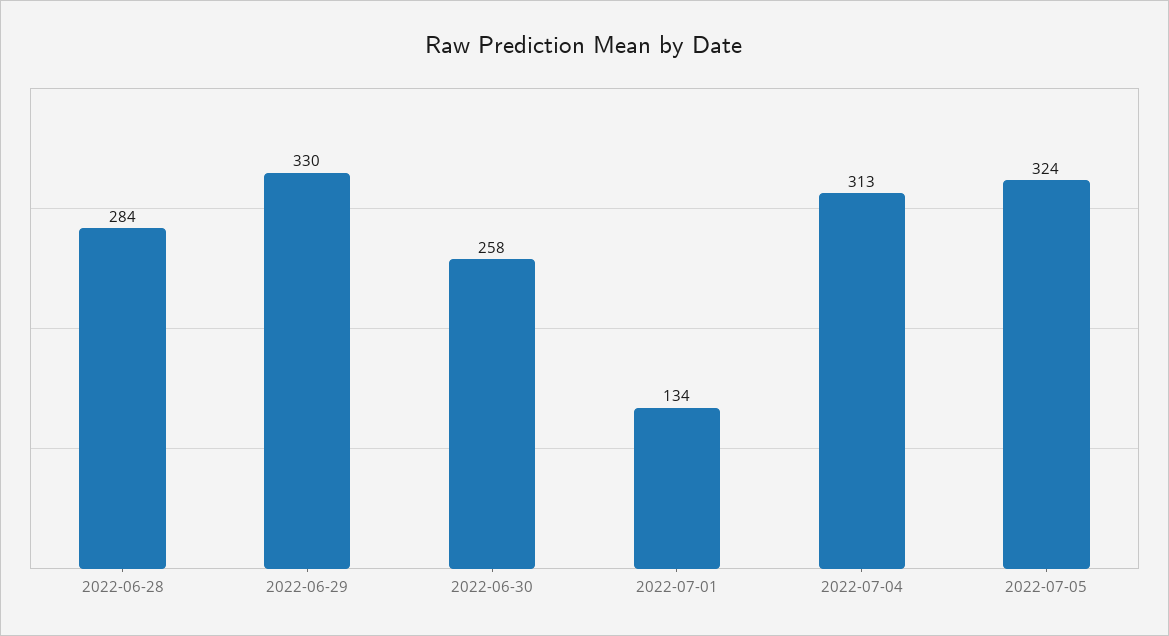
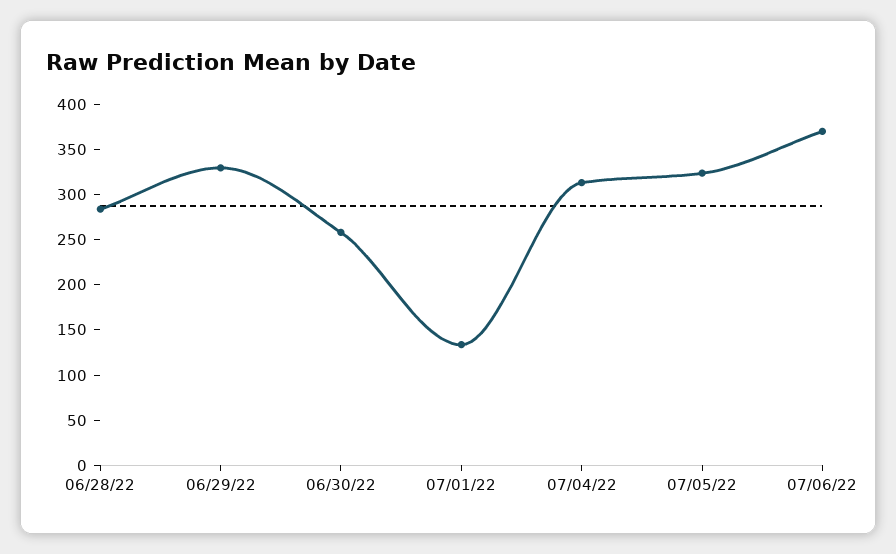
07/06/22: none -> 370

